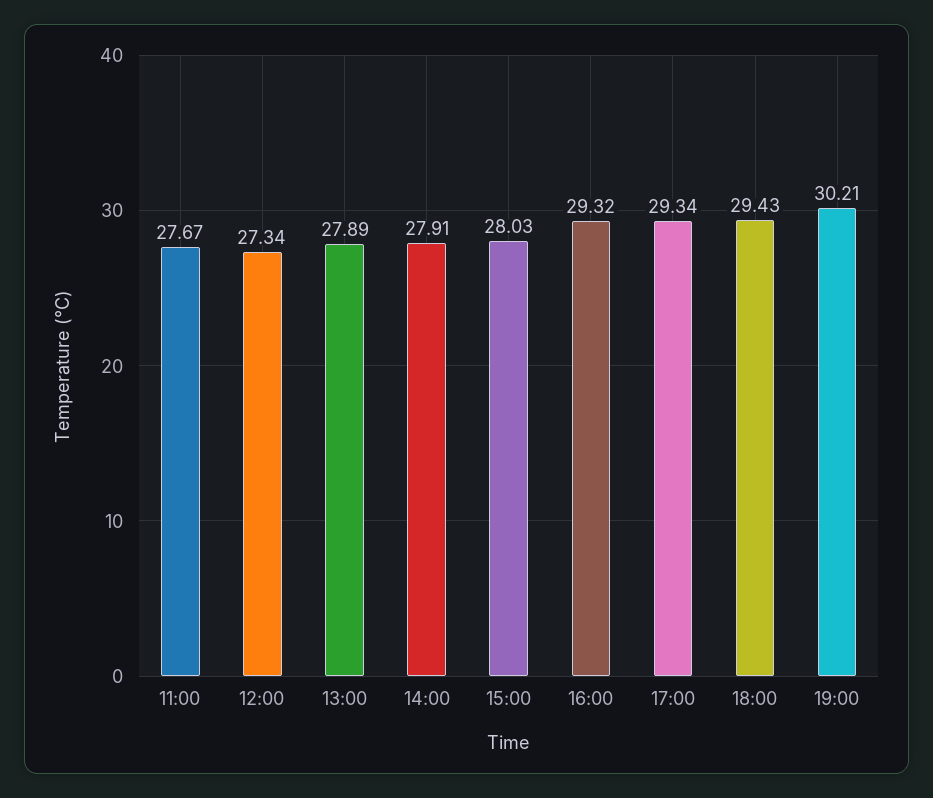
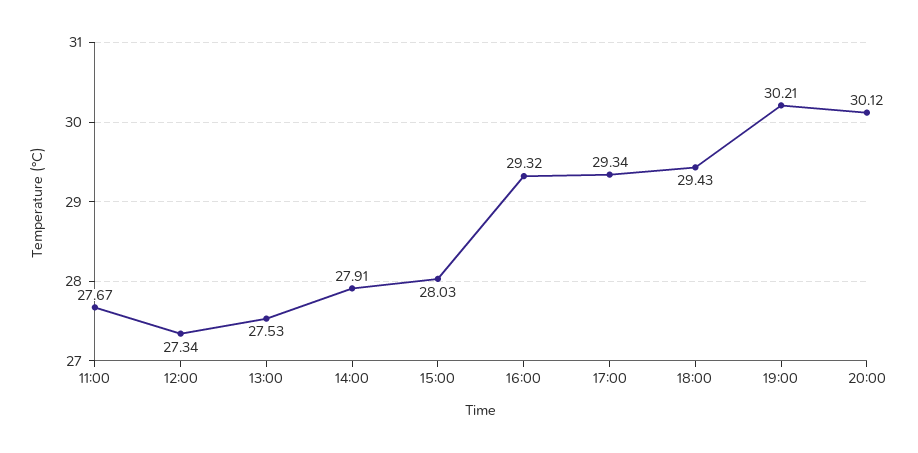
13:00: 27.89 -> 27.53
20:00: none -> 30.12

